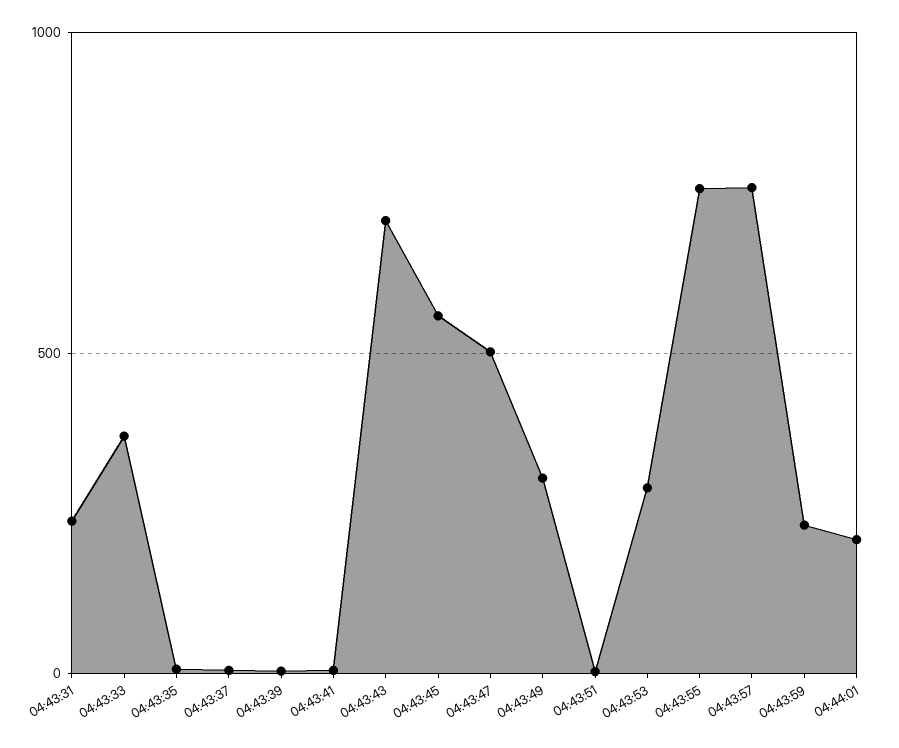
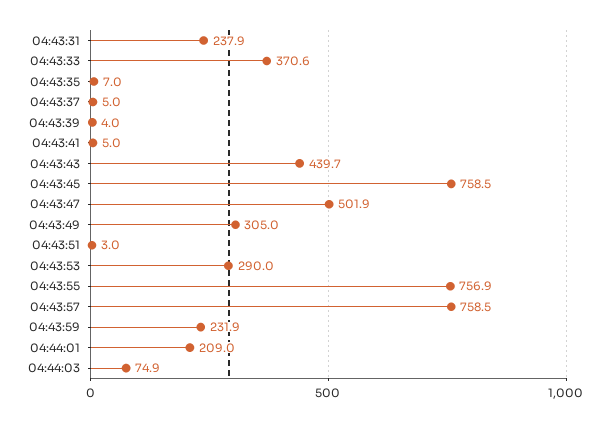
04:43:43: 700 -> 439.7
04:43:45: 550 -> 758.5
04:44:03: none -> 74.9

